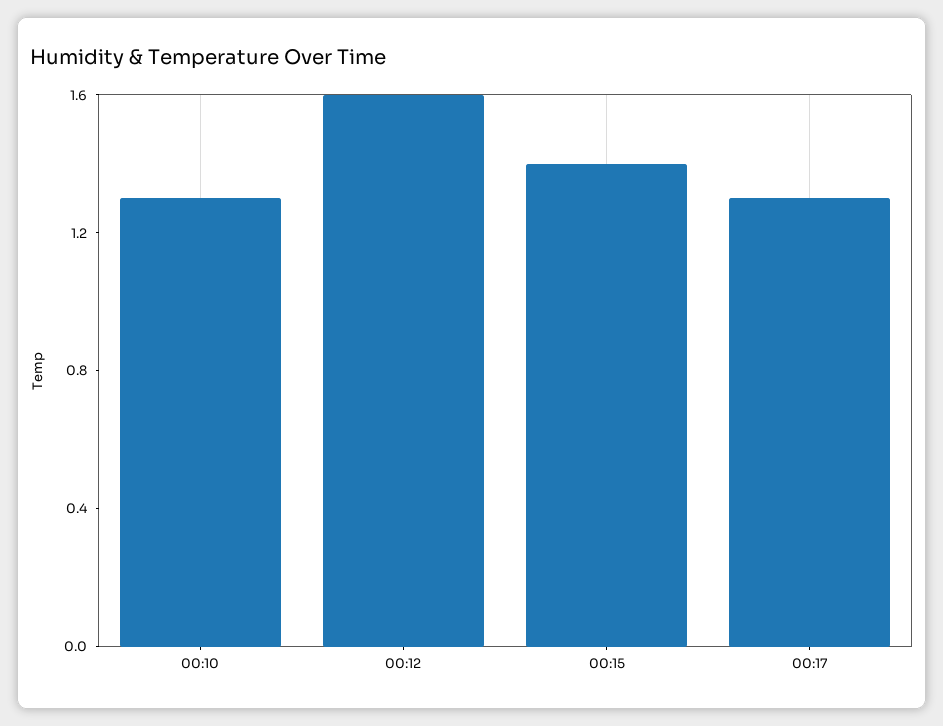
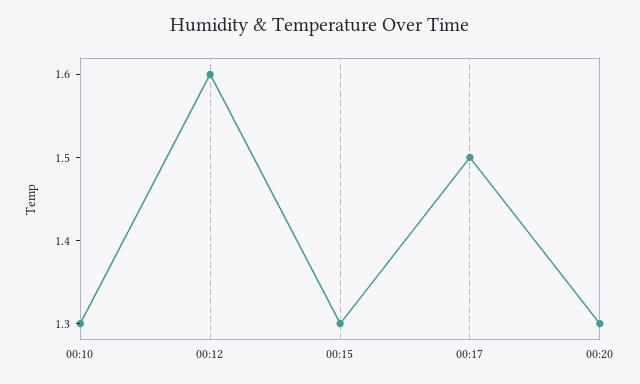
00:15: 1.4 -> 1.3
00:17: 1.3 -> 1.5
00:20: none -> 1.3

